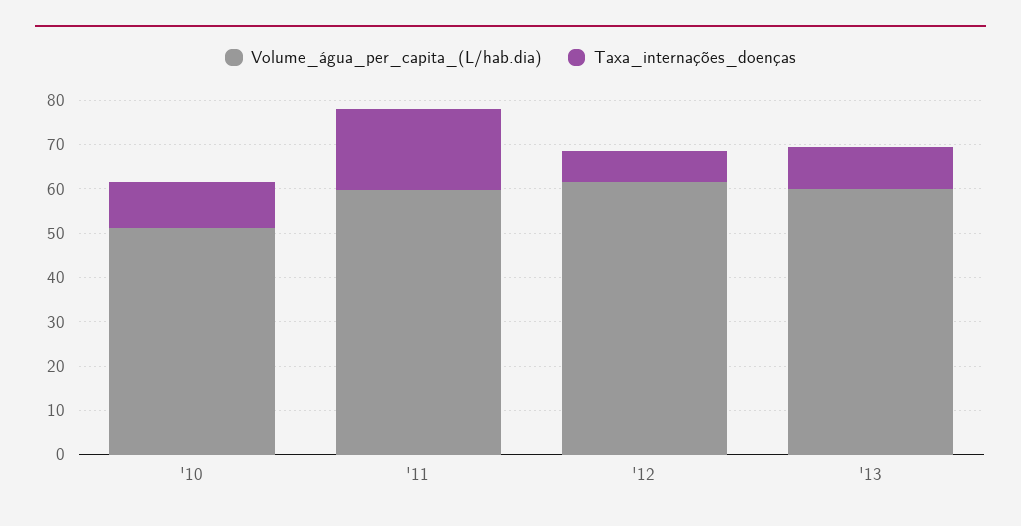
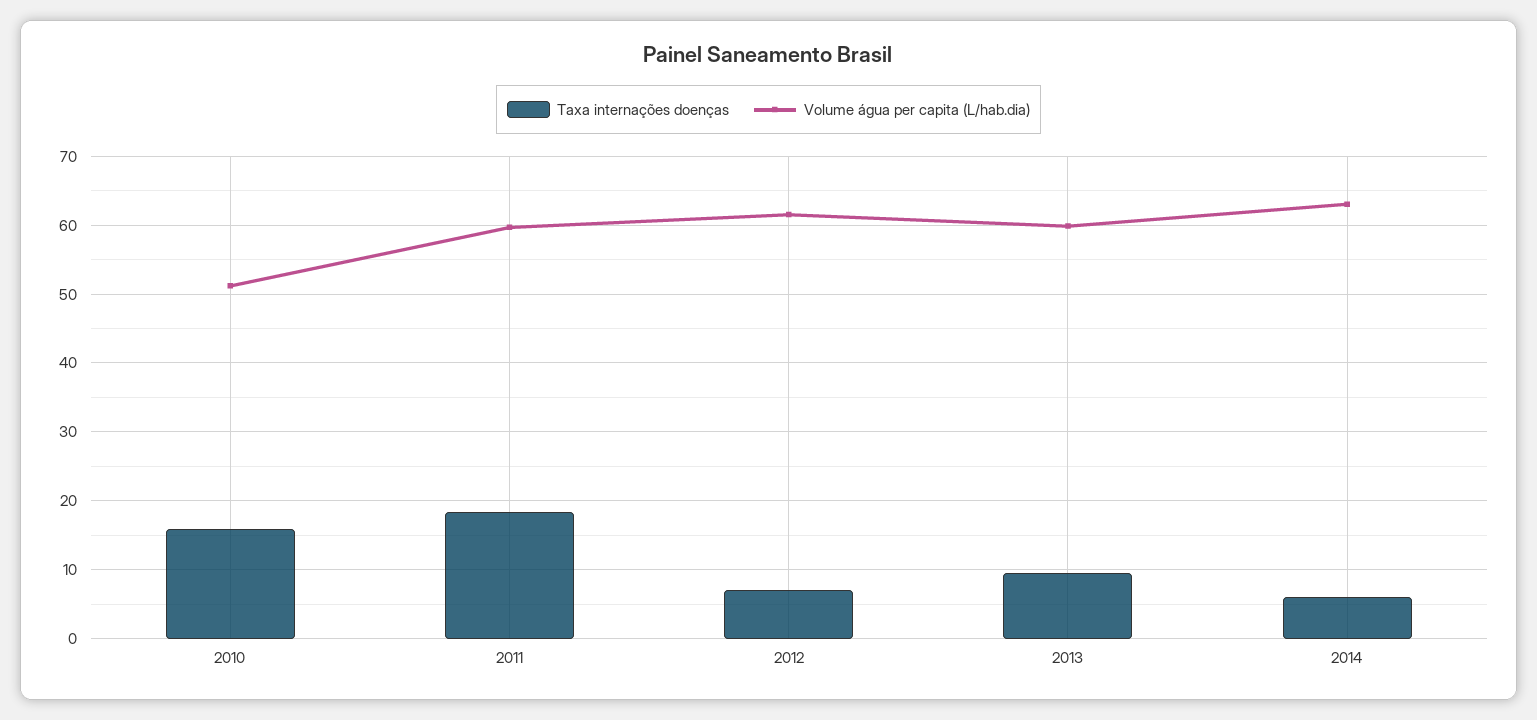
Taxa_internações_doenças, '10: 10 -> 16
Taxa_internações_doenças, 2014: none -> 6
Volume_água_per_capita_(L/hab.dia), 2014: none -> 63

